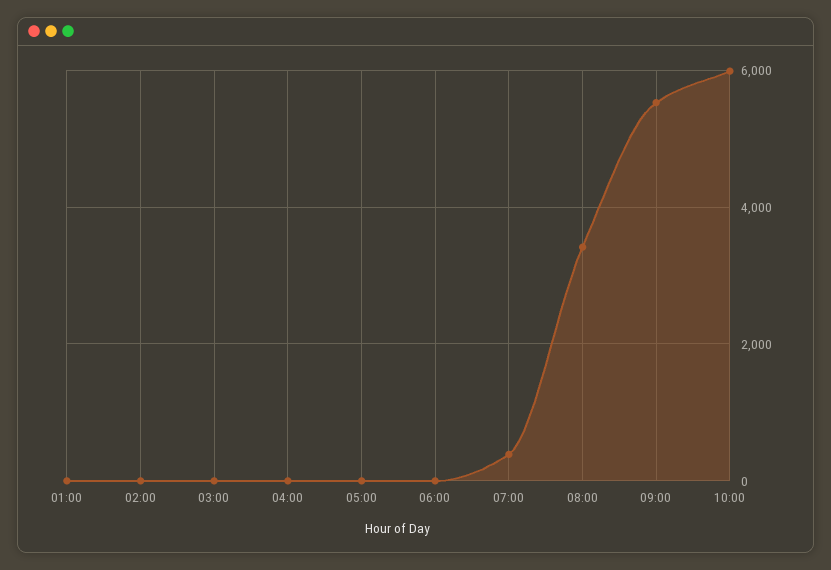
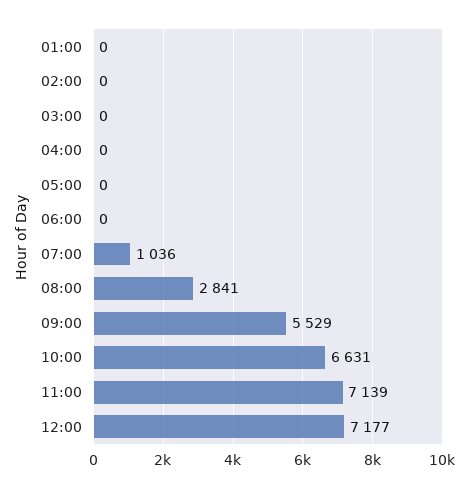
07:00: 400 -> 1036
08:00: 3400 -> 2841
10:00: 6000 -> 6631
11:00: none -> 7139
12:00: none -> 7177

